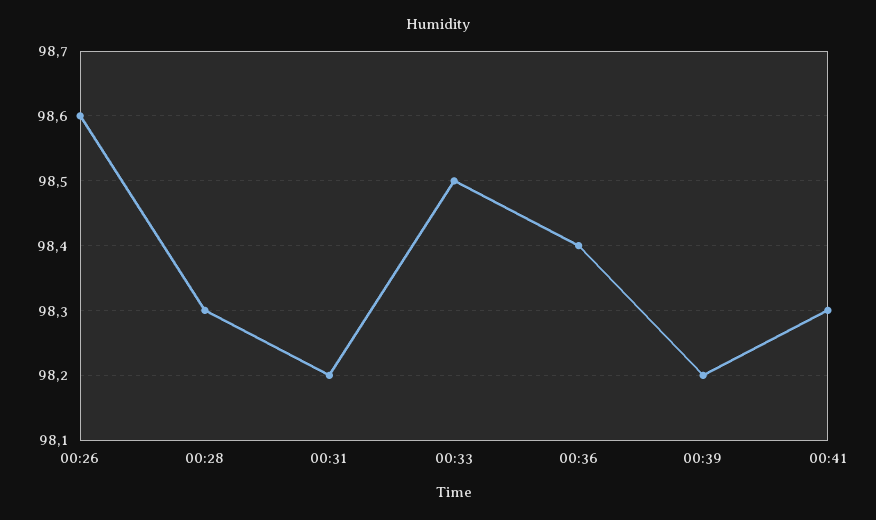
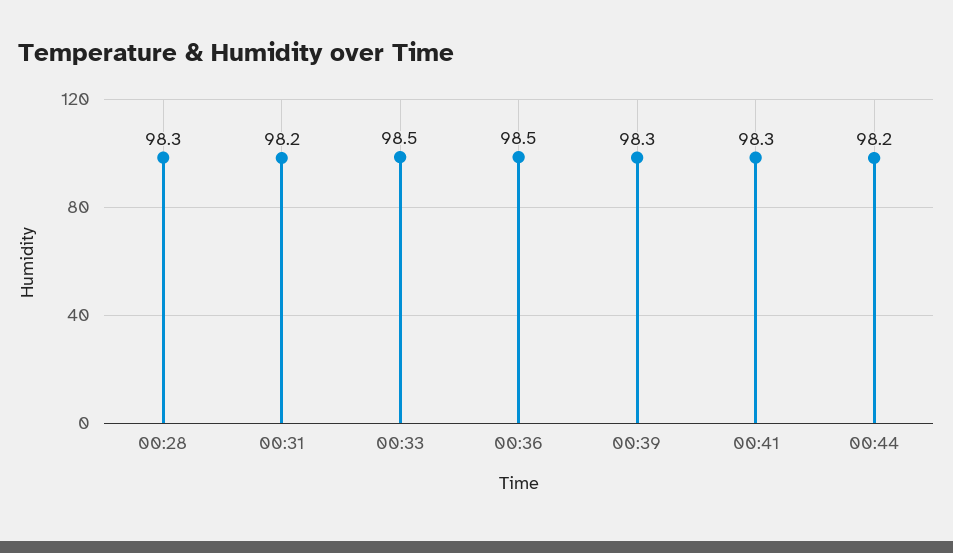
00:26: 98.6 -> none
00:36: 98.4 -> 98.5
00:39: 98.2 -> 98.3
00:44: none -> 98.2

